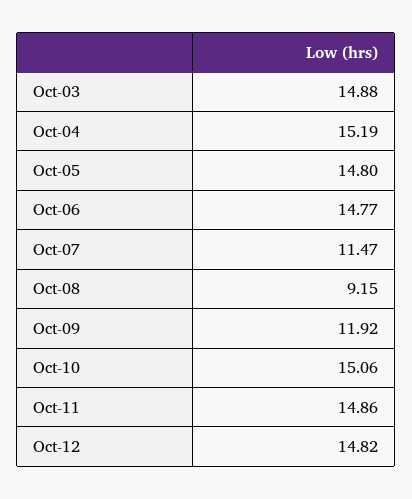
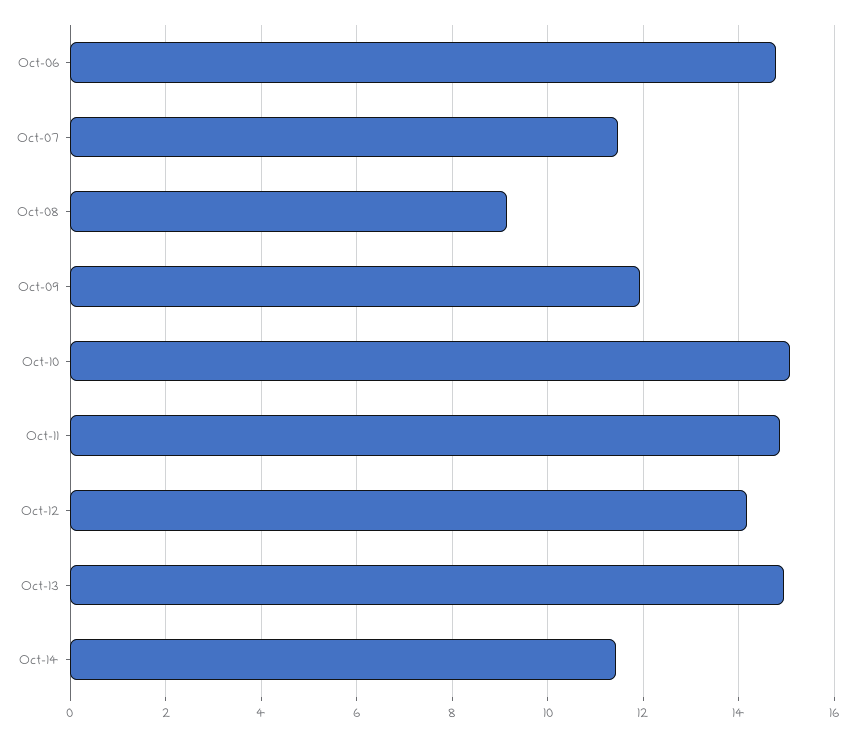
Oct-03: 14.88 -> none
Oct-04: 15.19 -> none
Oct-05: 14.8 -> none
Oct-12: 14.82 -> 14.2
Oct-13: none -> 15
Oct-14: none -> 11.4

